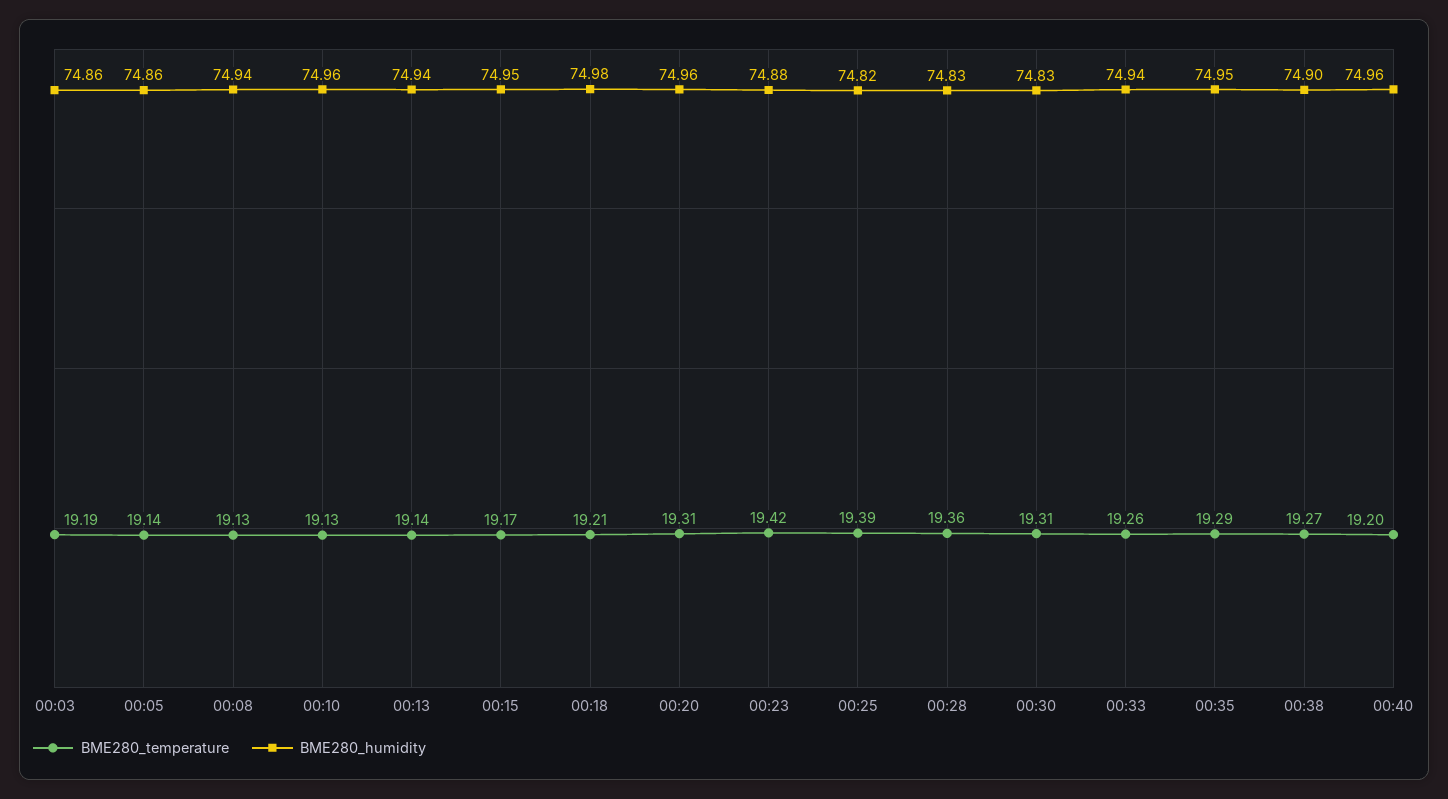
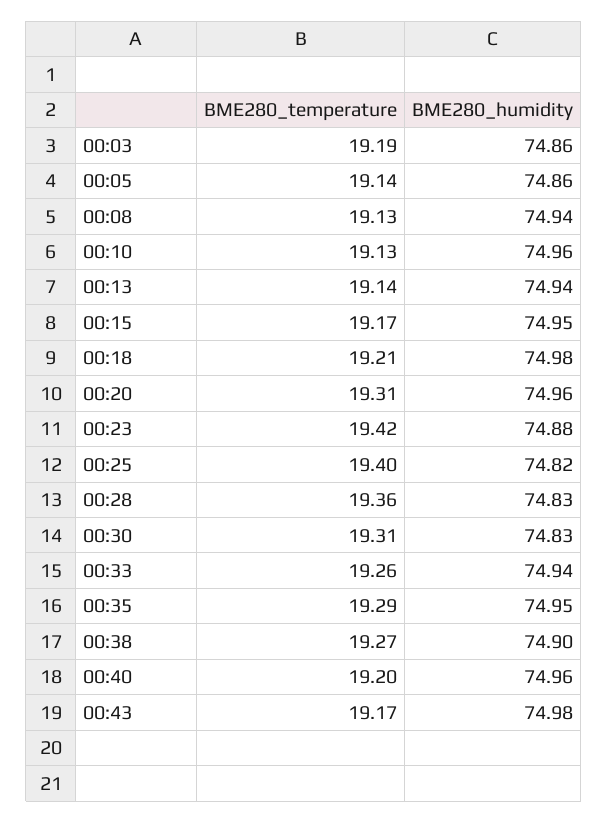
BME280_temperature, 00:25: 19.39 -> 19.4
BME280_temperature, 00:43: none -> 19.17
BME280_humidity, 00:43: none -> 74.98

